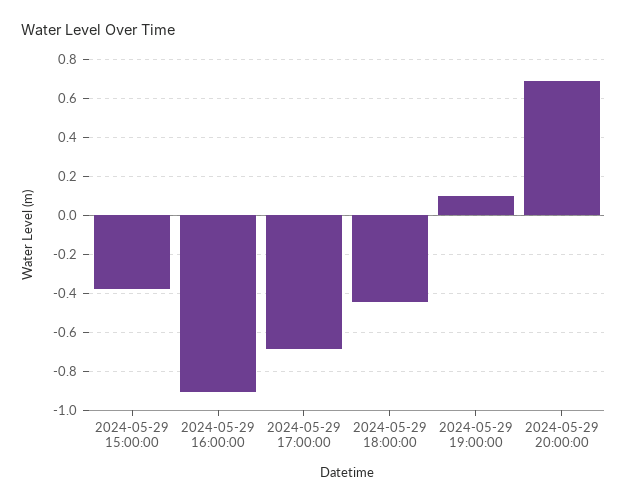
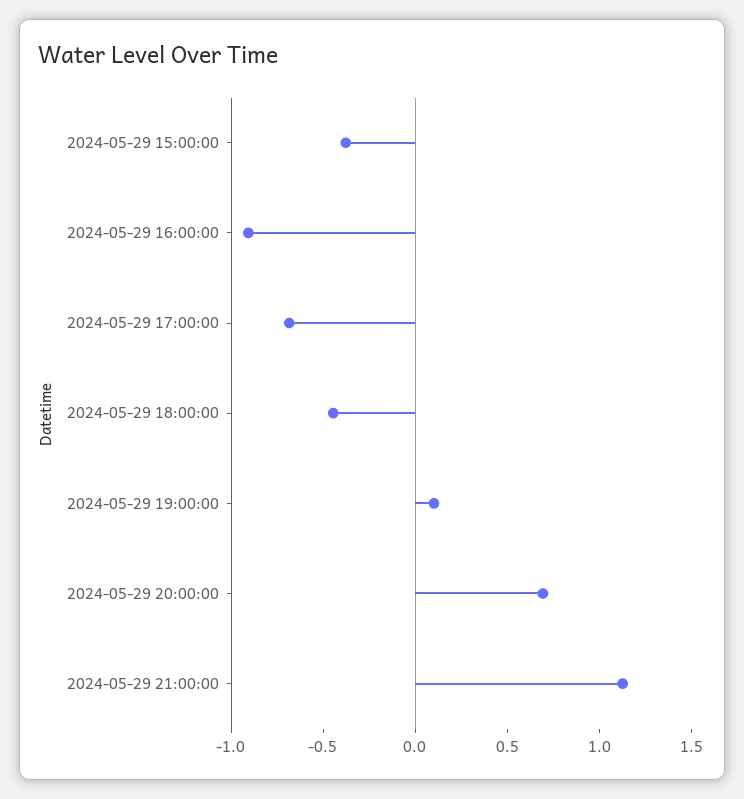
2024-05-29 21:00:00: none -> 1.1

